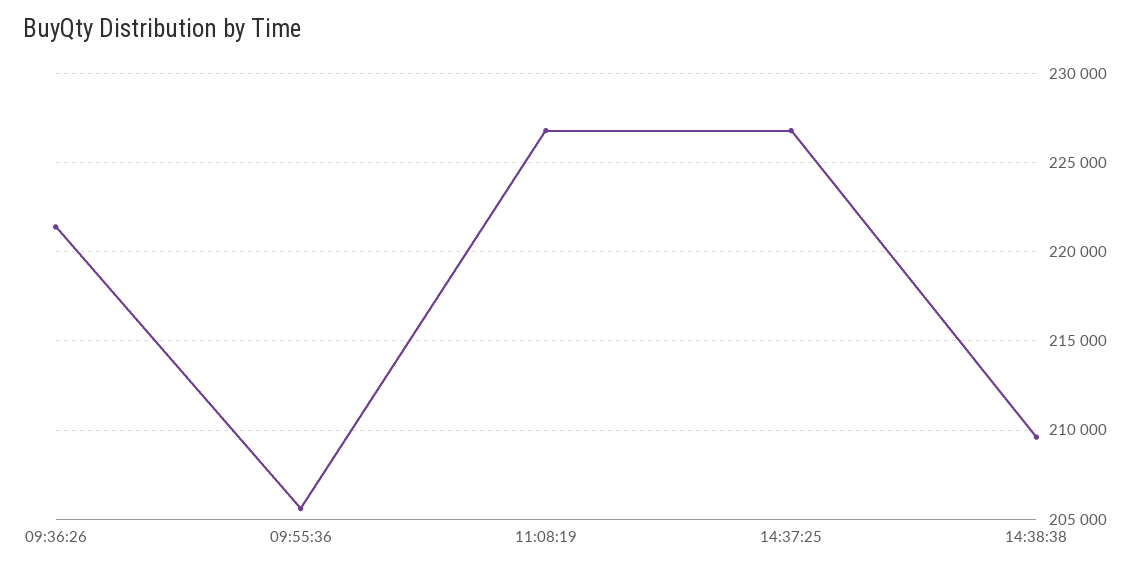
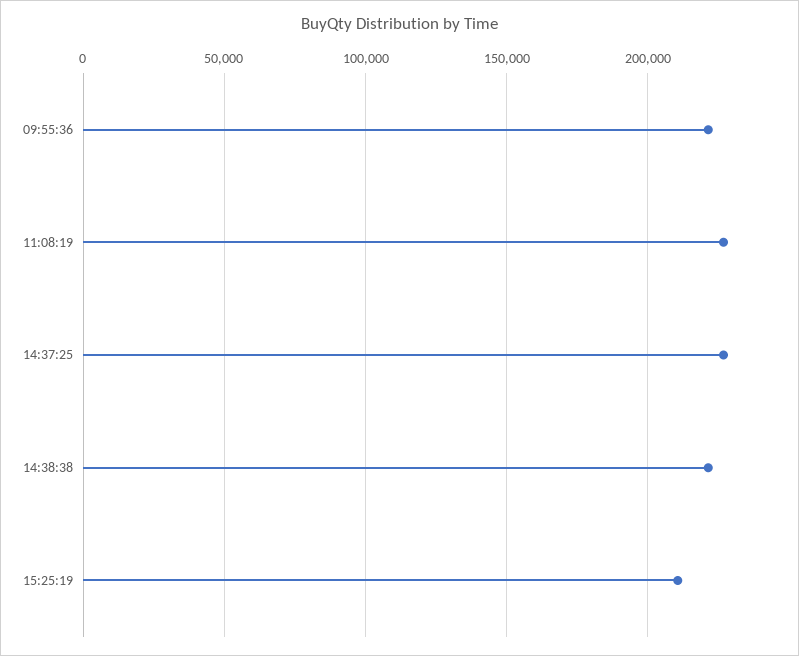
09:36:26: 221500 -> none
09:55:36: 205500 -> 220000
14:38:38: 209500 -> 220000
15:25:19: none -> 210000

